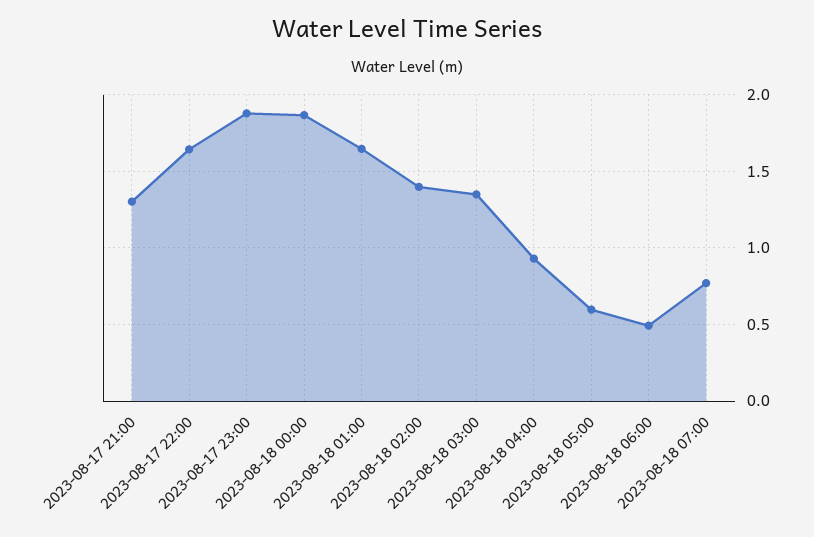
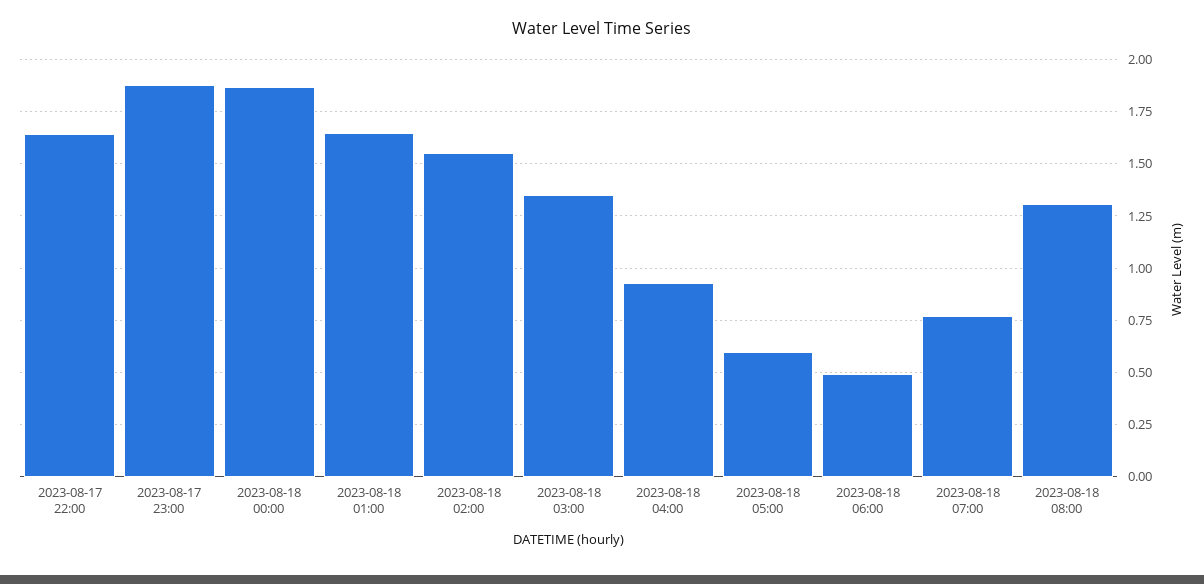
2023-08-17 21:00: 1.3 -> none
2023-08-18 02:00: 1.4 -> 1.55
2023-08-18 08:00: none -> 1.3

